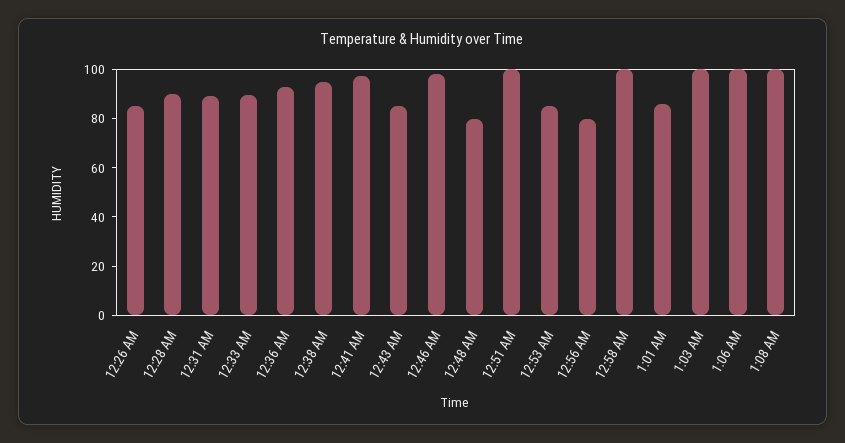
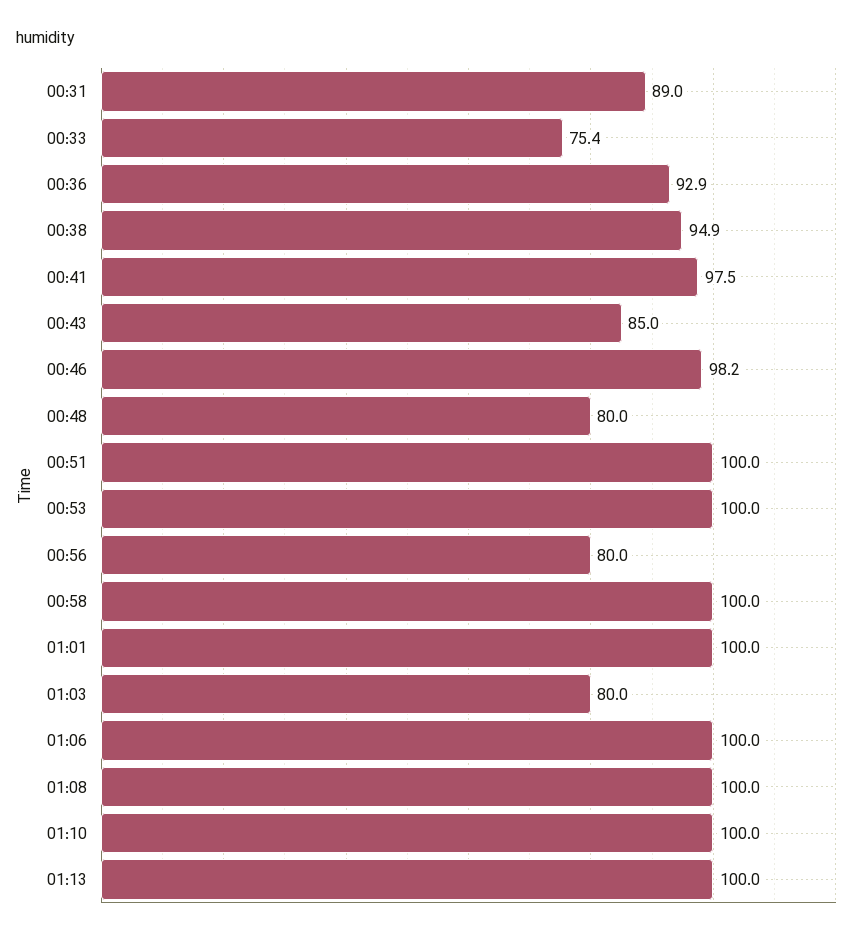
12:26 AM: 85 -> none
12:28 AM: 90 -> none
12:33 AM: 90 -> 75.4
12:53 AM: 85 -> 100
1:01 AM: 85 -> 100
1:03 AM: 100 -> 80
01:10: none -> 100
01:13: none -> 100

